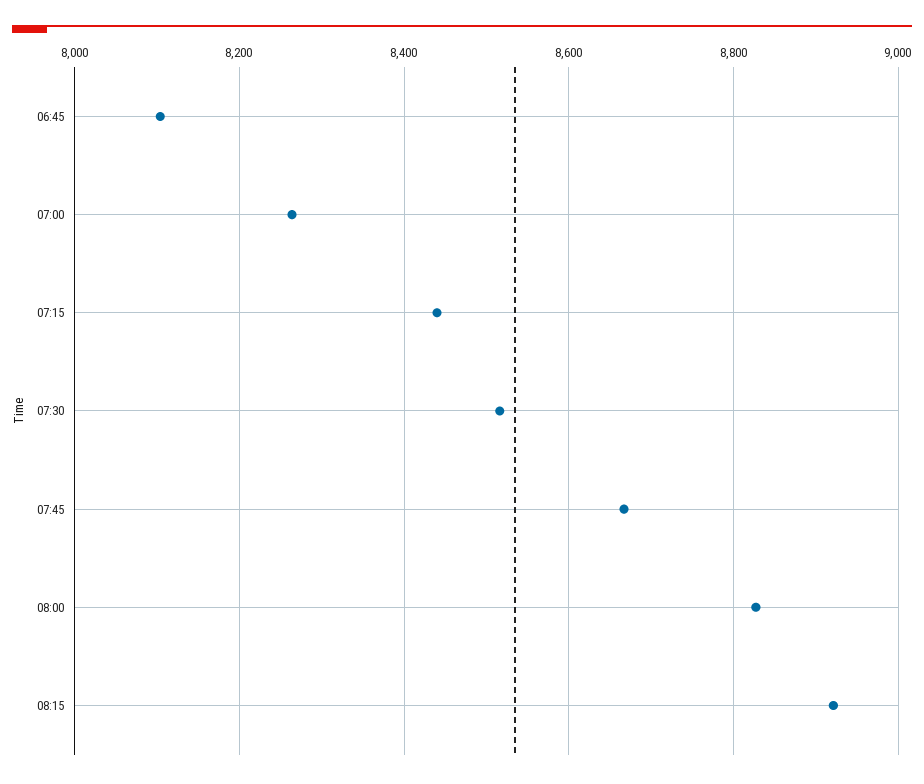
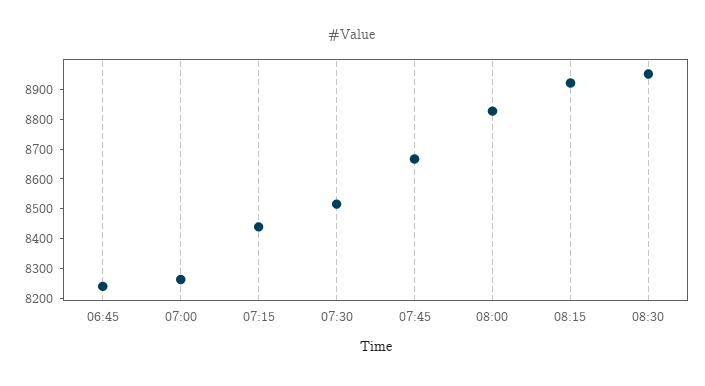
06:45: 8100 -> 8250
08:30: none -> 8950

